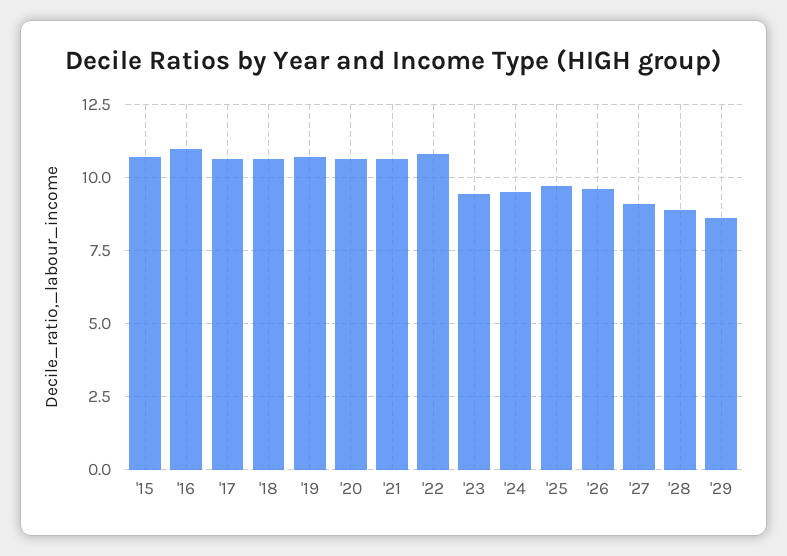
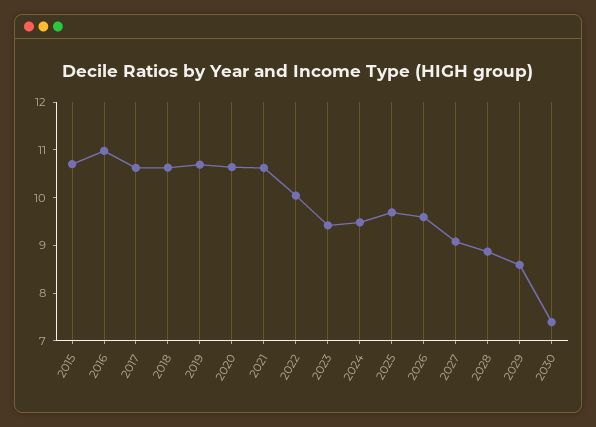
'22: 10.75 -> 10
2030: none -> 7.4

